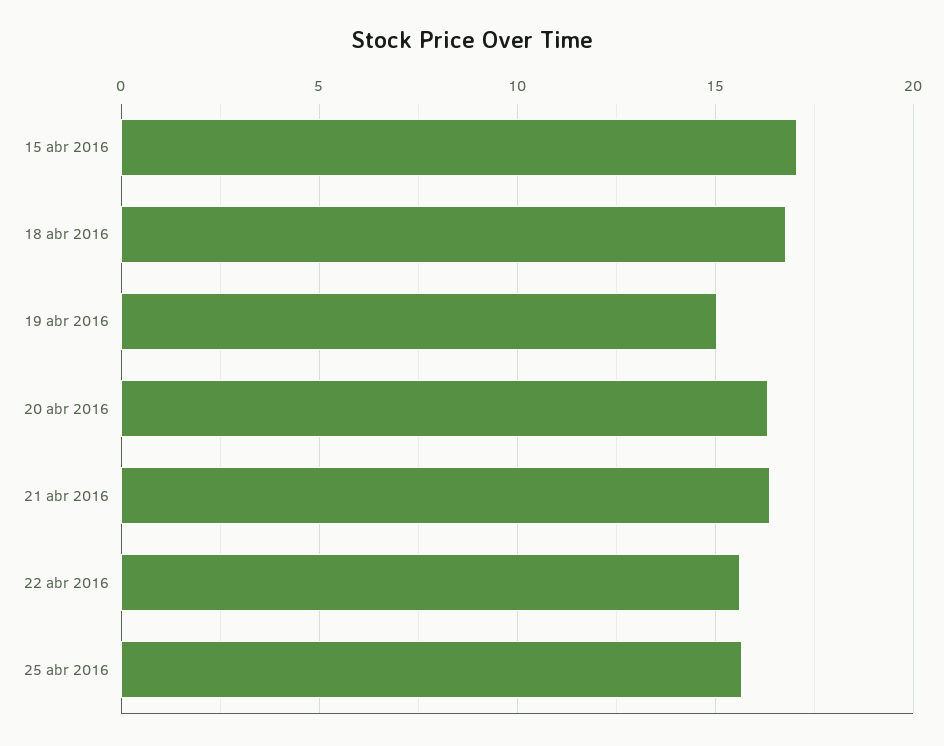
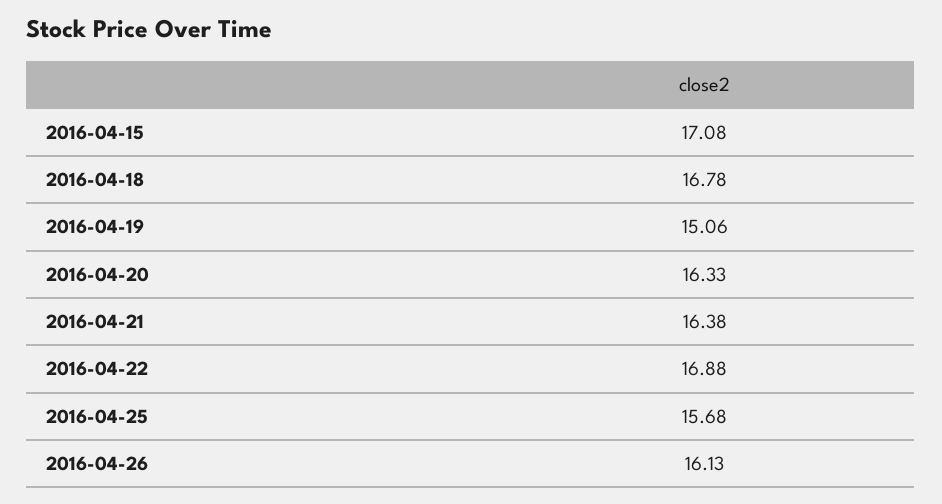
22 abr 2016: 15.5 -> 16.88
2016-04-26: none -> 16.13

